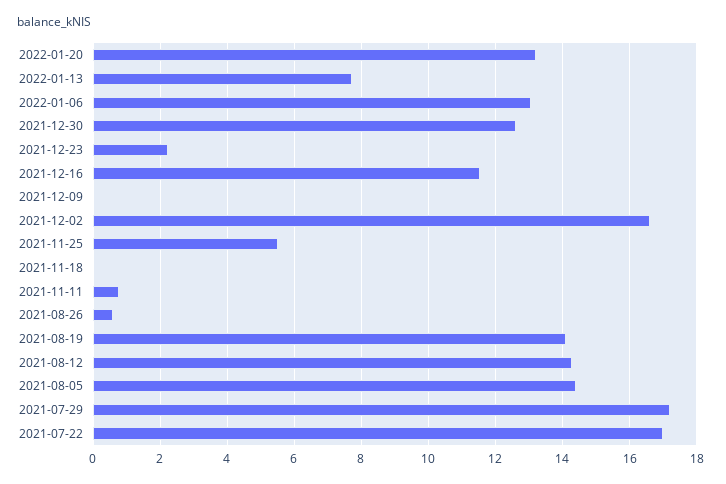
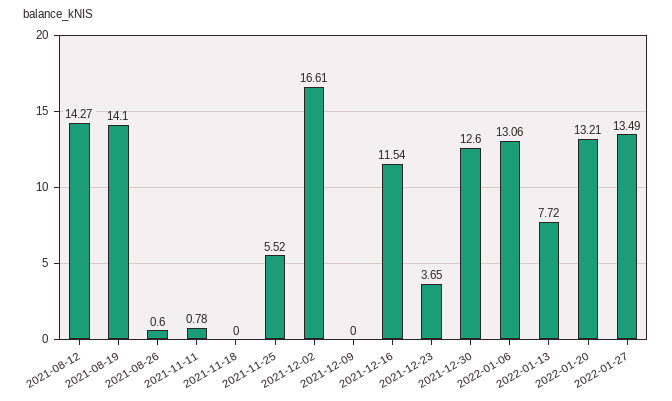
2021-12-23: 2.2 -> 3.65
2021-08-05: 14.4 -> none
2021-07-29: 17.2 -> none
2021-07-22: 17 -> none
2022-01-27: none -> 13.49

